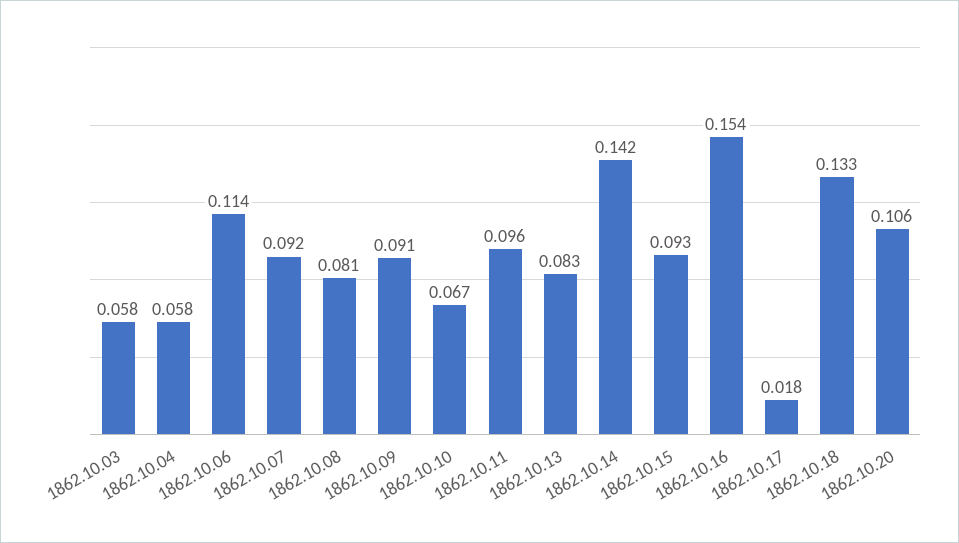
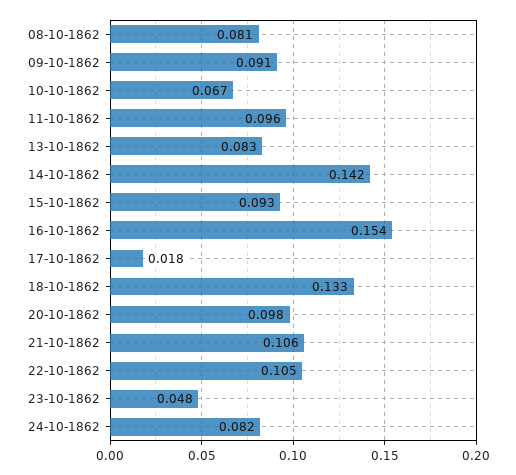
1862.10.03: 0.058 -> none
1862.10.04: 0.058 -> none
1862.10.06: 0.114 -> none
1862.10.07: 0.092 -> none
1862.10.20: 0.106 -> 0.098
21-10-1862: none -> 0.106
22-10-1862: none -> 0.105
23-10-1862: none -> 0.048
24-10-1862: none -> 0.082

